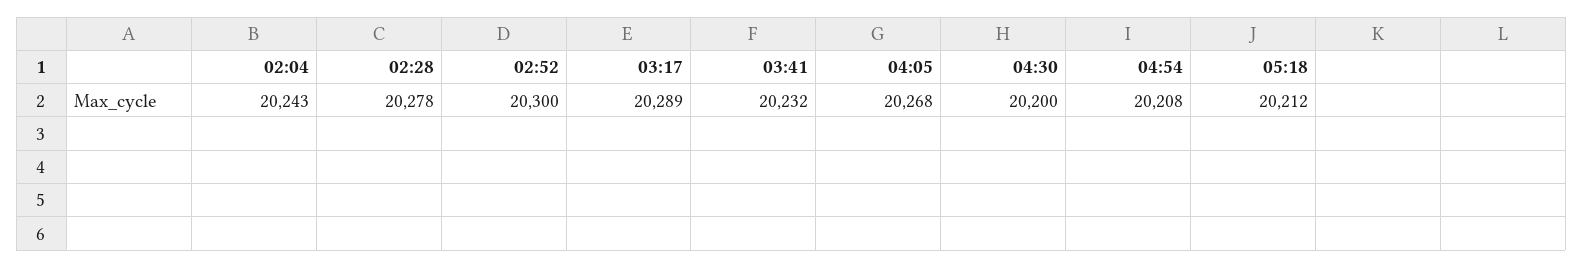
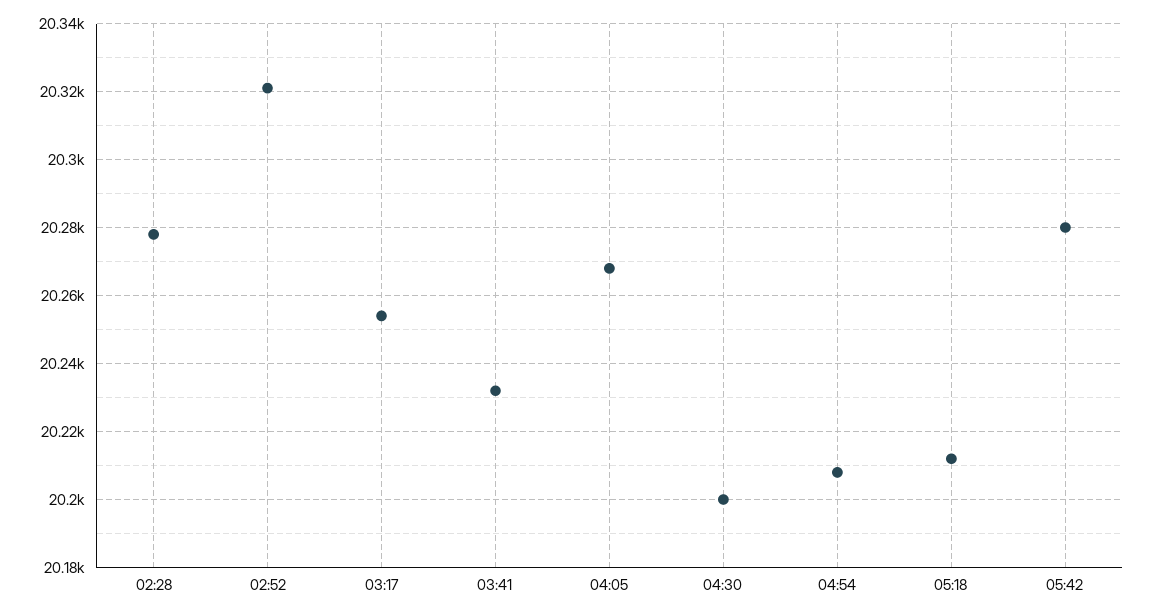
02:04: 20243 -> none
02:52: 20300 -> 20320
03:17: 20289 -> 20255
05:42: none -> 20280

